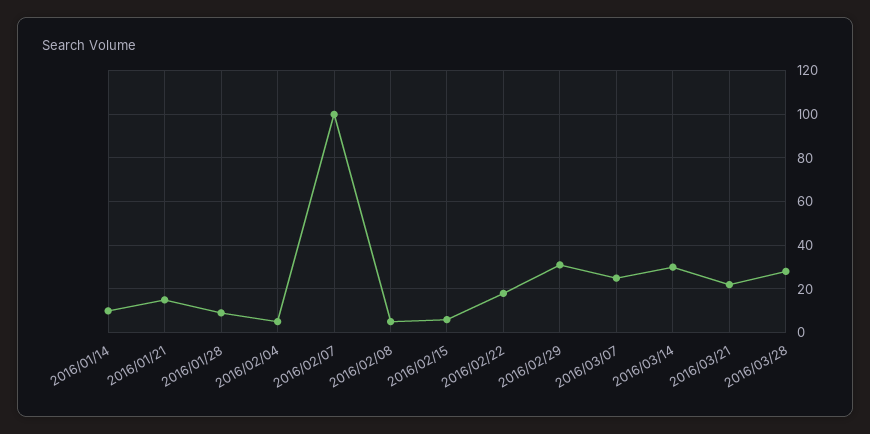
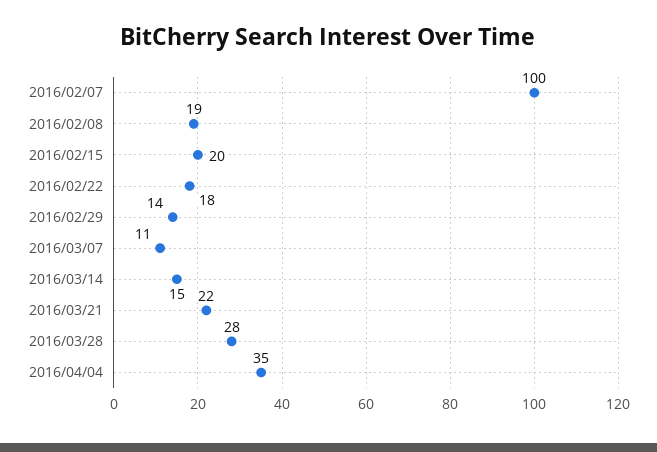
2016/01/14: 10 -> none
2016/01/21: 15 -> none
2016/01/28: 10 -> none
2016/02/04: 5 -> none
2016/02/08: 5 -> 19
2016/02/15: 5 -> 20
2016/02/29: 30 -> 14
2016/03/07: 25 -> 11
2016/03/14: 30 -> 15
2016/04/04: none -> 35

